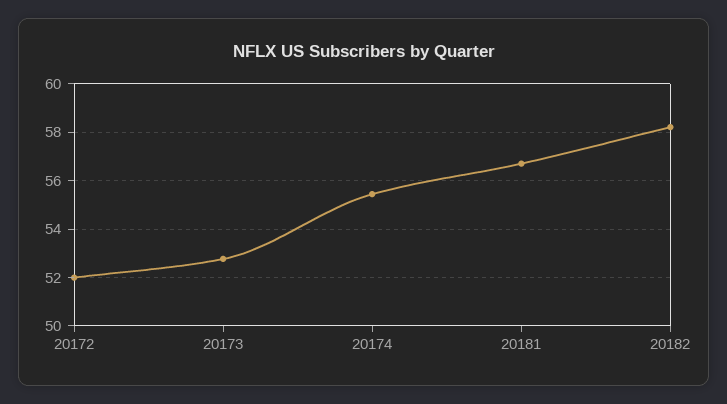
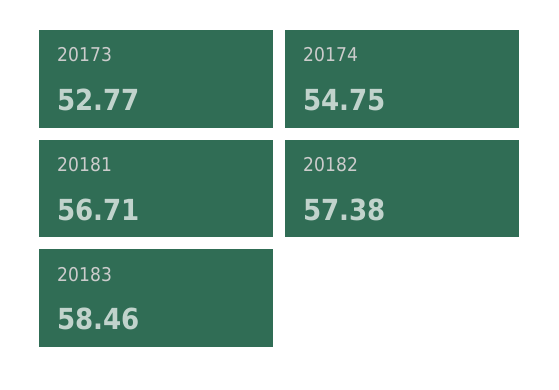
20172: 52 -> none
20174: 55.5 -> 54.75
20182: 58.25 -> 57.38
20183: none -> 58.46

